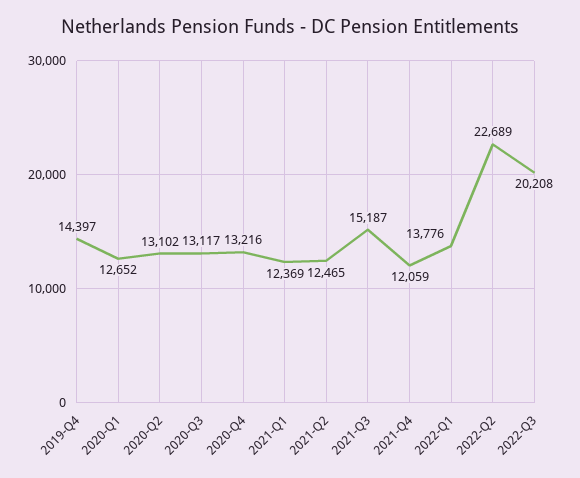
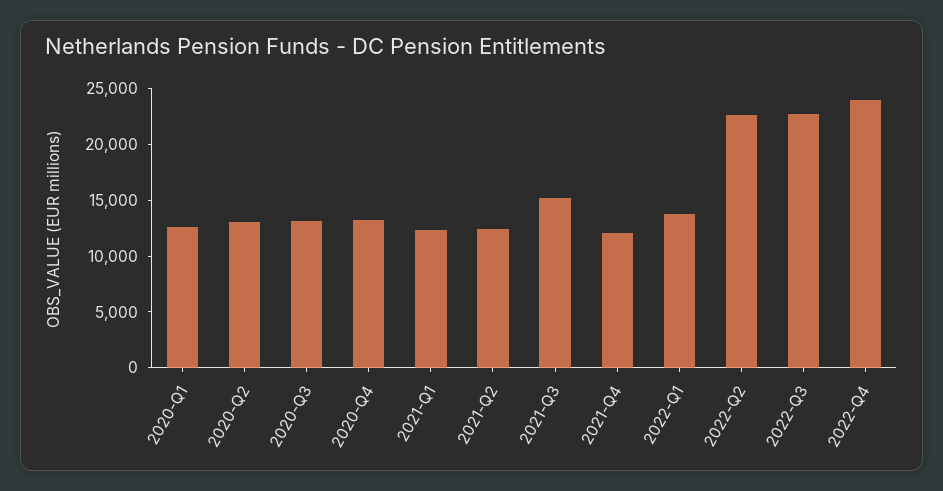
2019-Q4: 14397 -> none
2022-Q3: 20208 -> 23000
2022-Q4: none -> 24000

